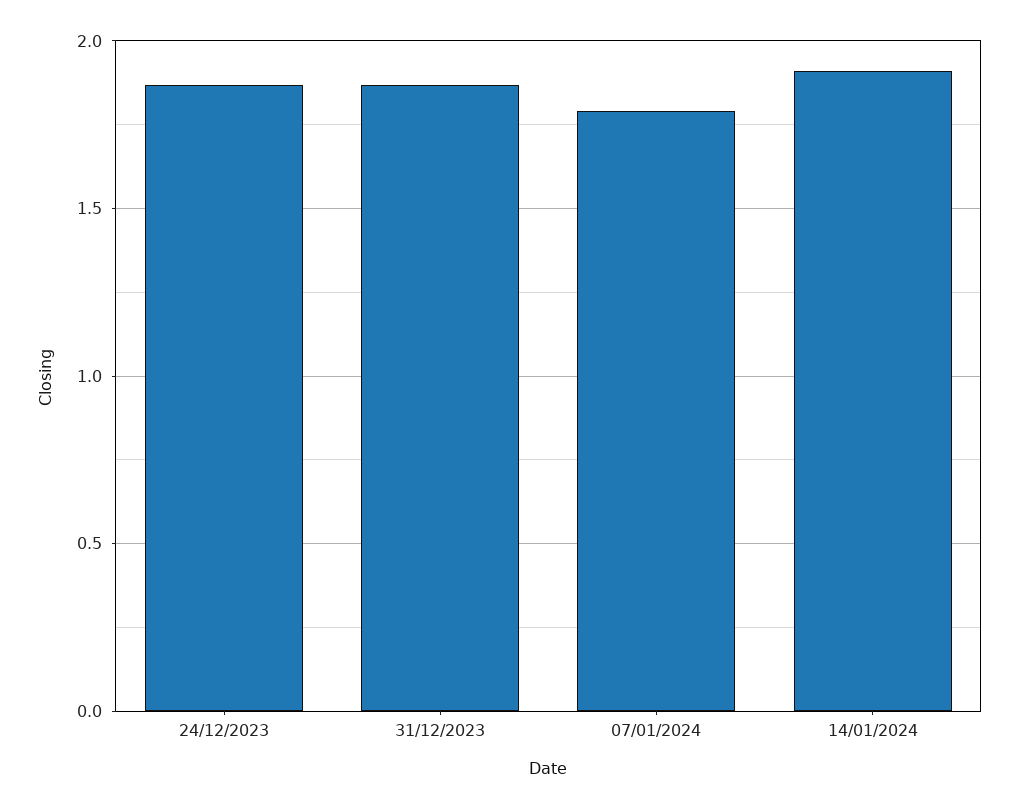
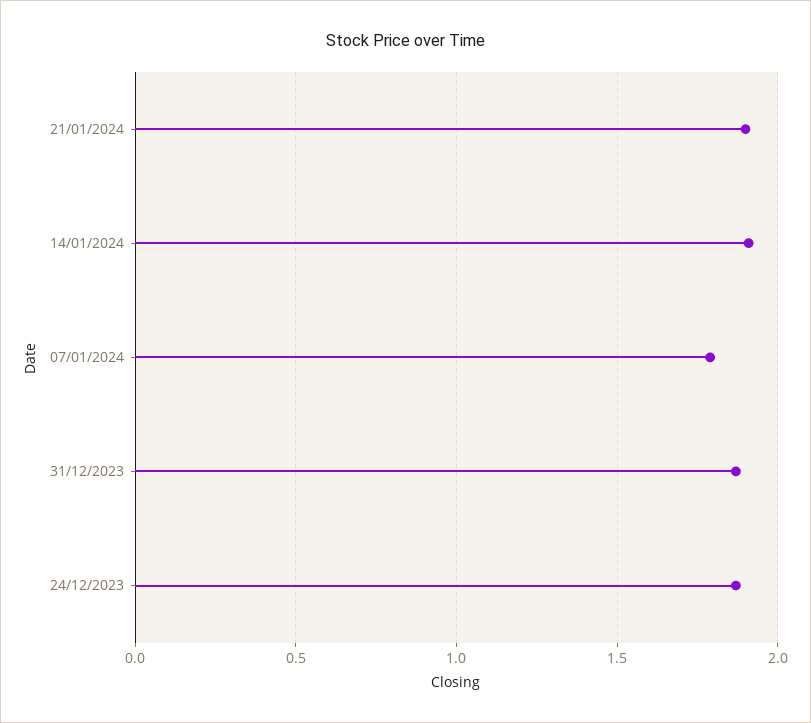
21/01/2024: none -> 1.9

